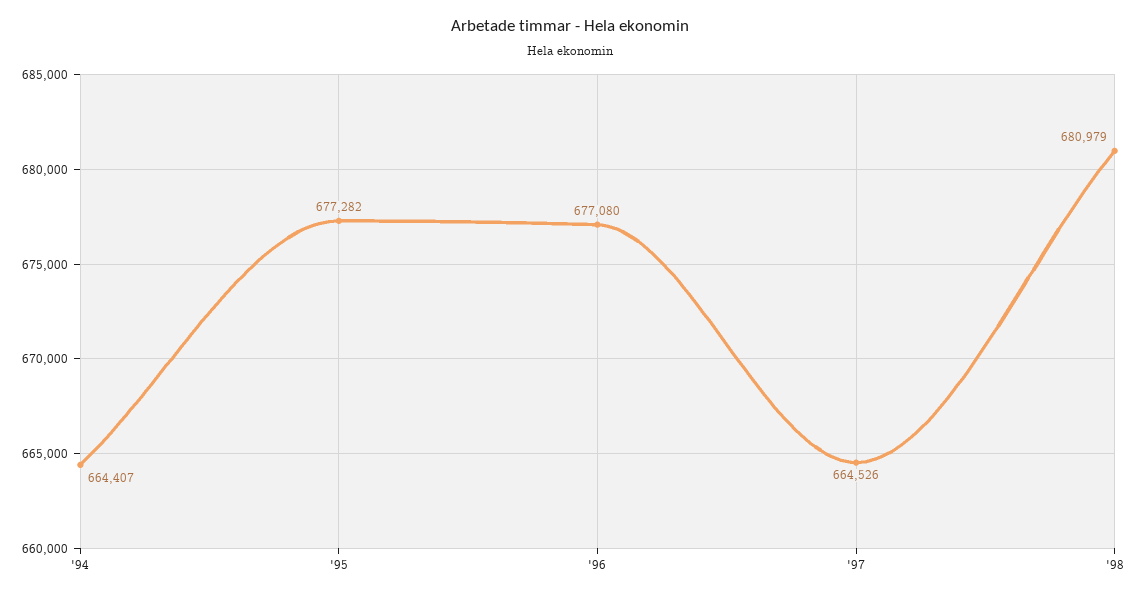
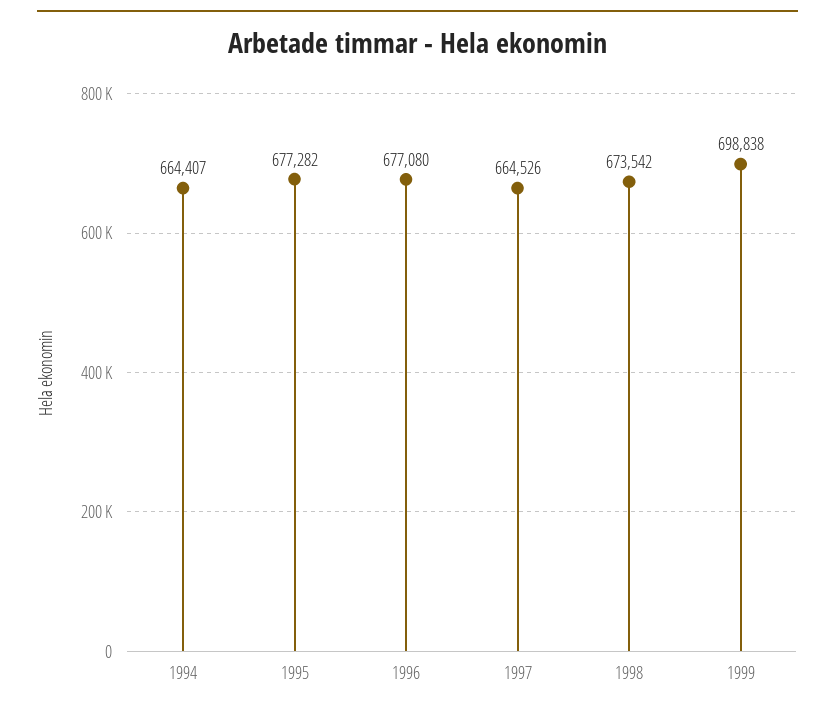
'98: 680979 -> 673542
1999: none -> 698838

